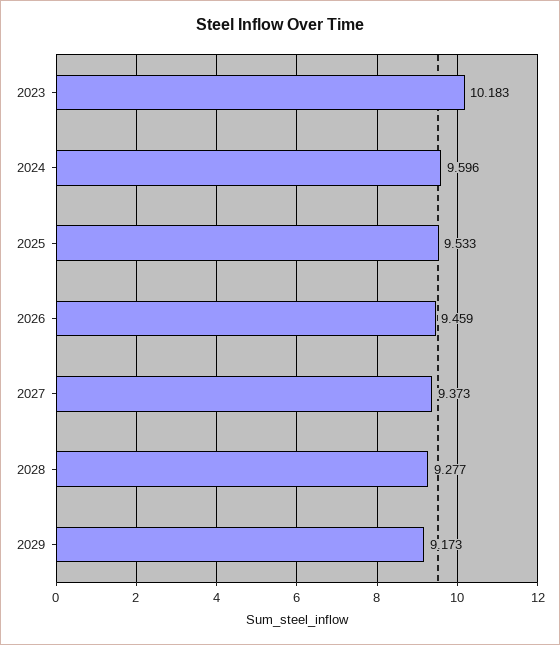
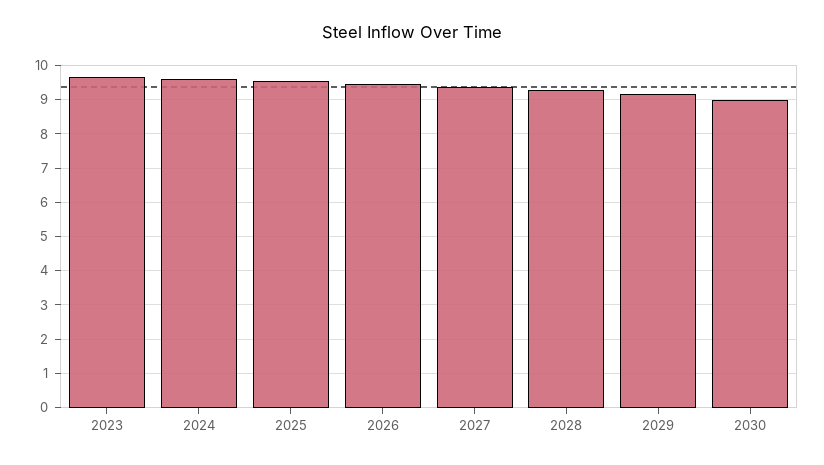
2023: 10.183 -> 9.6
2030: none -> 9

